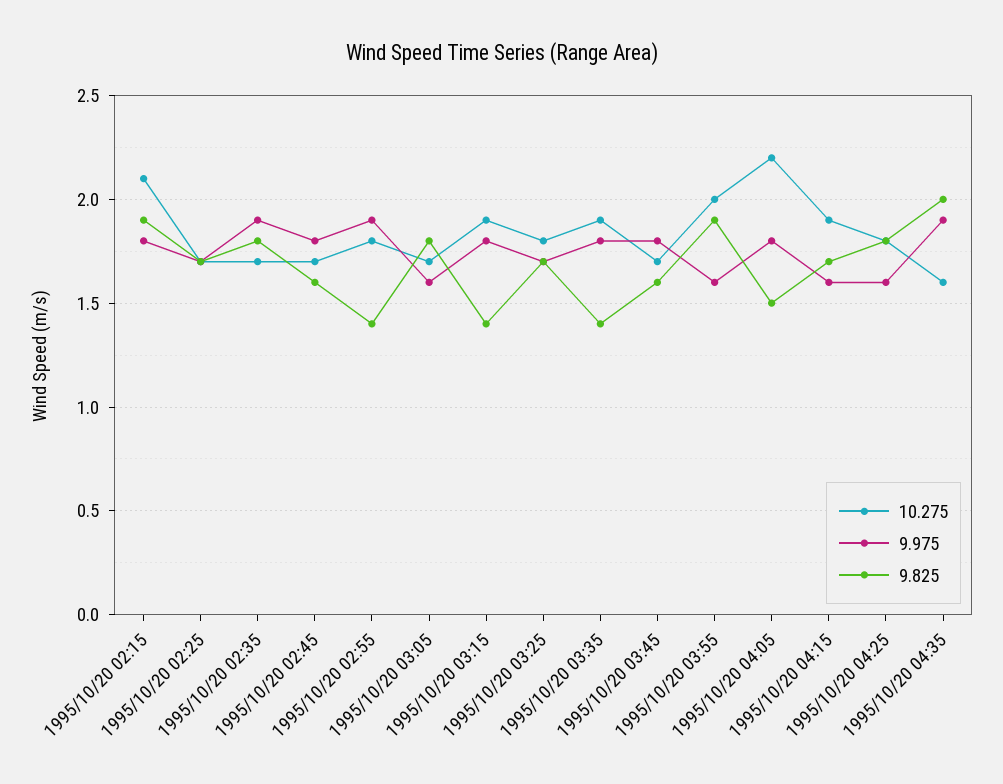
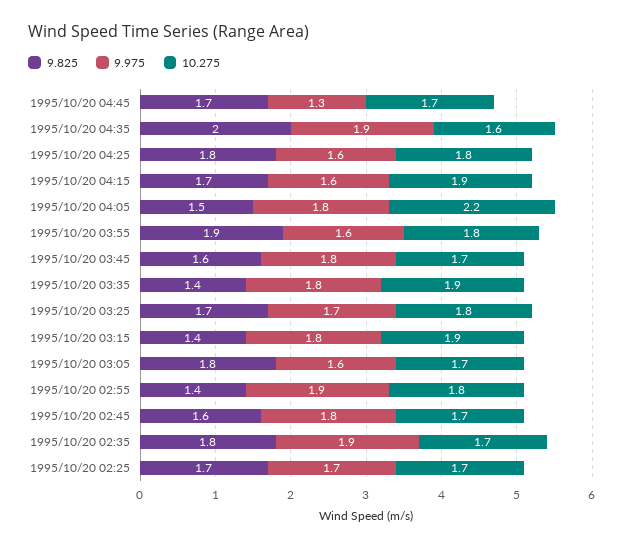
10.275, 1995/10/20 02:15: 2.1 -> none
9.975, 1995/10/20 02:15: 1.8 -> none
9.825, 1995/10/20 02:15: 1.9 -> none
10.275, 1995/10/20 03:55: 2 -> 1.8
9.825, 1995/10/20 04:45: none -> 1.7
9.975, 1995/10/20 04:45: none -> 1.3
10.275, 1995/10/20 04:45: none -> 1.7

